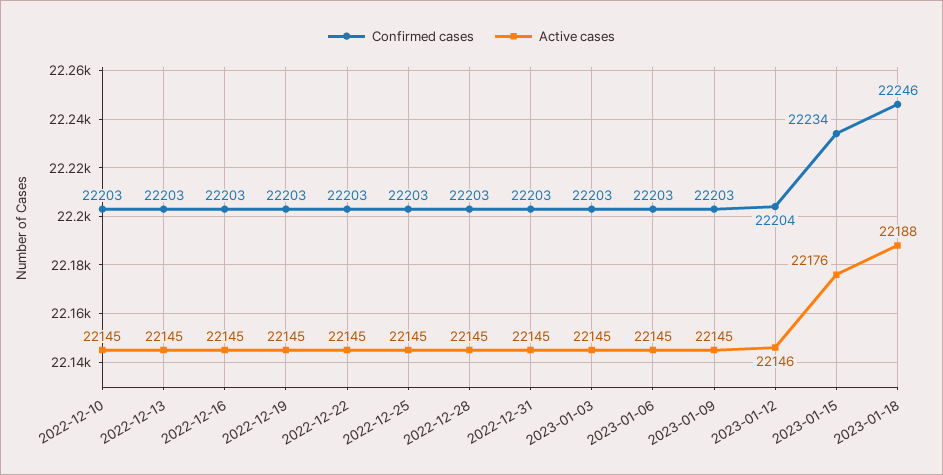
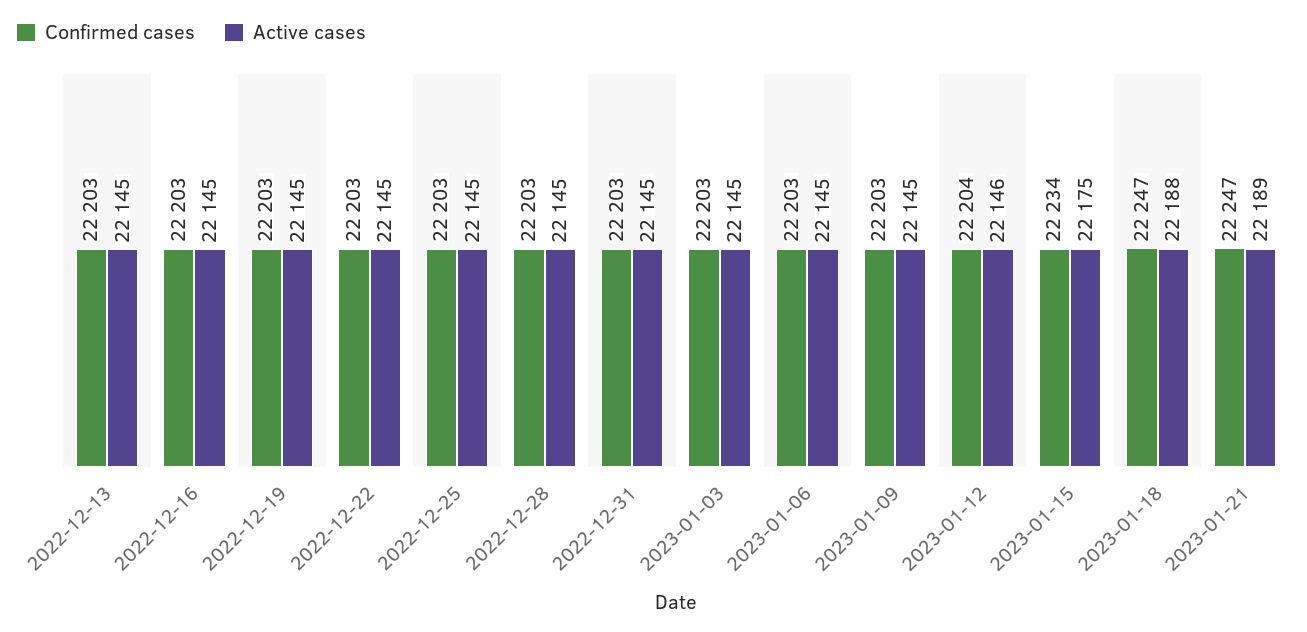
Confirmed cases, 2022-12-10: 22203 -> none
Active cases, 2022-12-10: 22145 -> none
Active cases, 2023-01-15: 22176 -> 22175
Confirmed cases, 2023-01-18: 22246 -> 22247
Confirmed cases, 2023-01-21: none -> 22247
Active cases, 2023-01-21: none -> 22189

